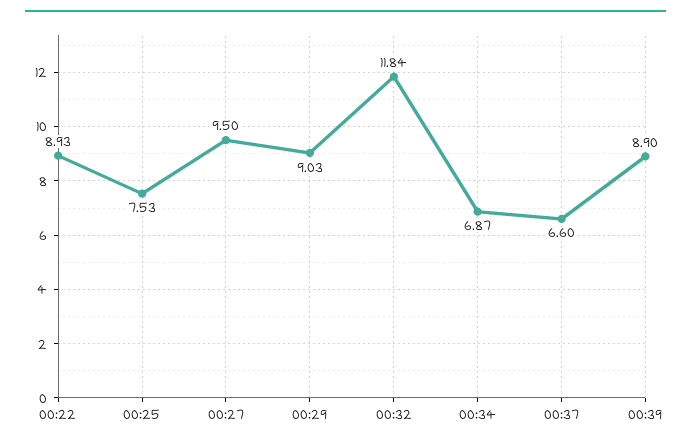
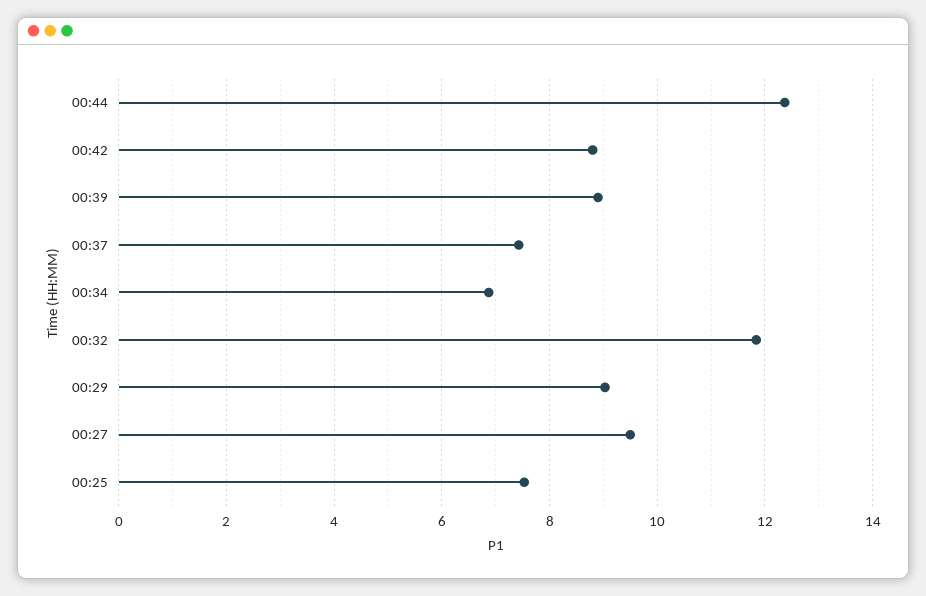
00:22: 8.93 -> none
00:37: 6.6 -> 7.4
00:44: none -> 12.4
00:42: none -> 8.8

